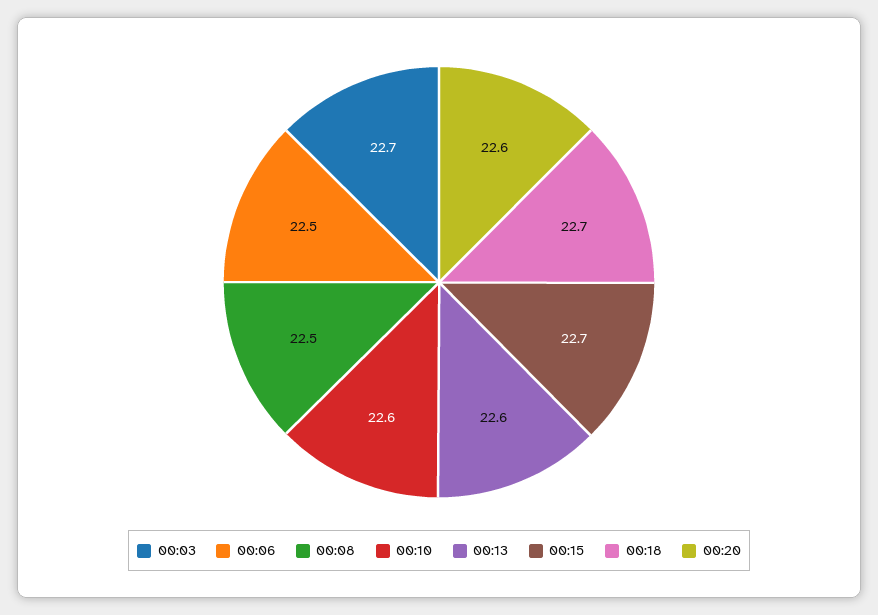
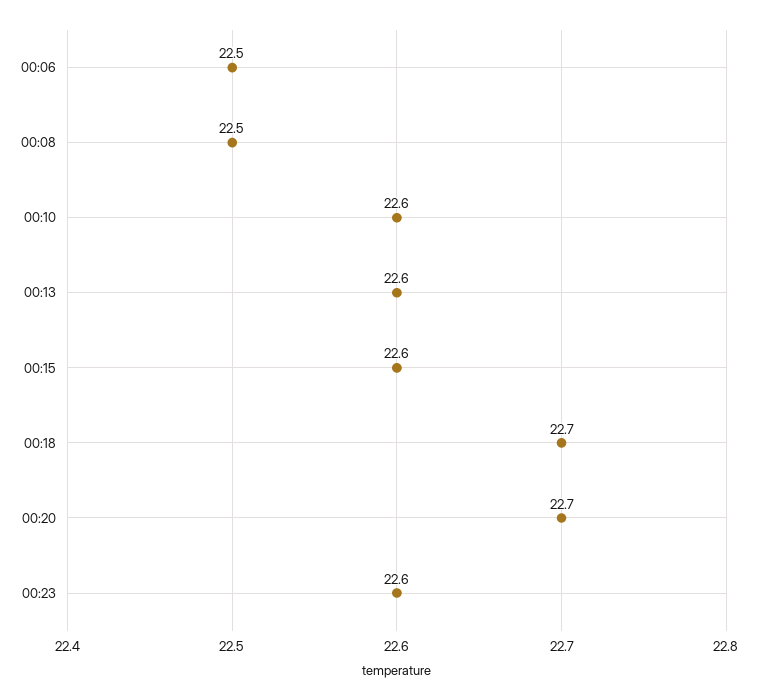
00:03: 22.7 -> none
00:15: 22.7 -> 22.6
00:20: 22.6 -> 22.7
00:23: none -> 22.6

